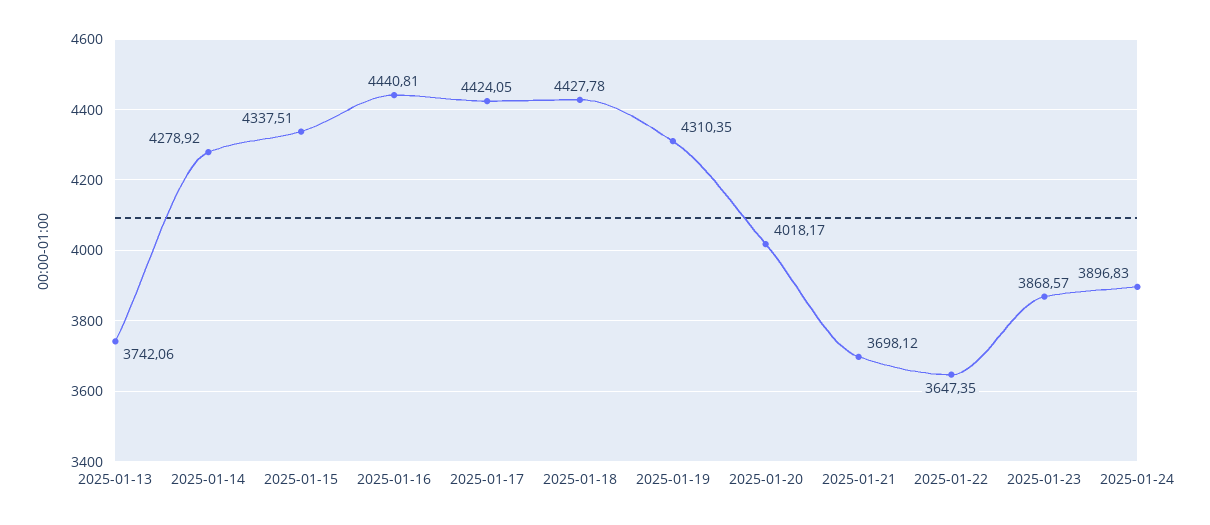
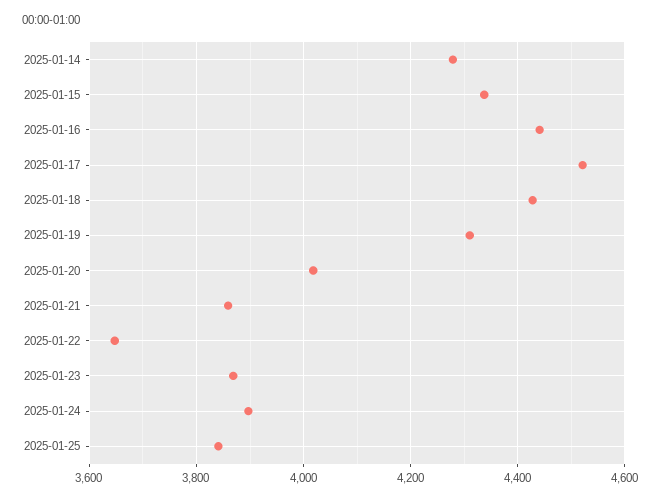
2025-01-13: 3742.06 -> none
2025-01-17: 4424.05 -> 4520
2025-01-21: 3698.12 -> 3860
2025-01-25: none -> 3840

